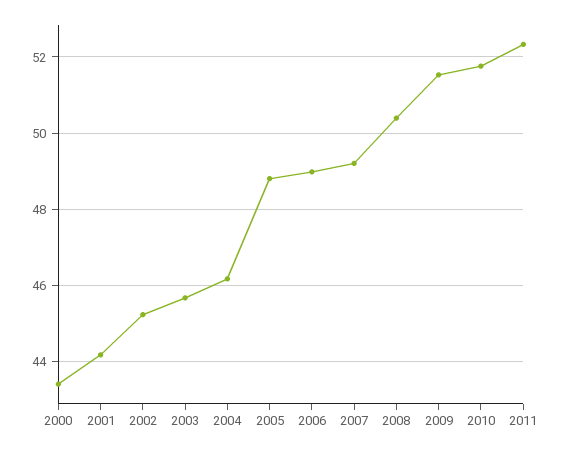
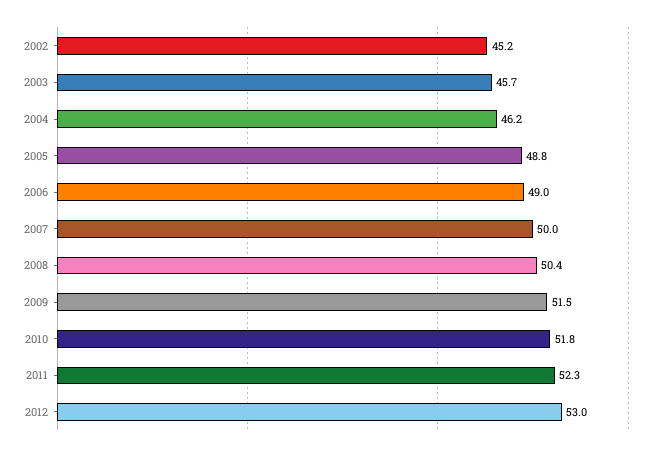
2000: 43.4 -> none
2001: 44.2 -> none
2007: 49.2 -> 50
2012: none -> 53

